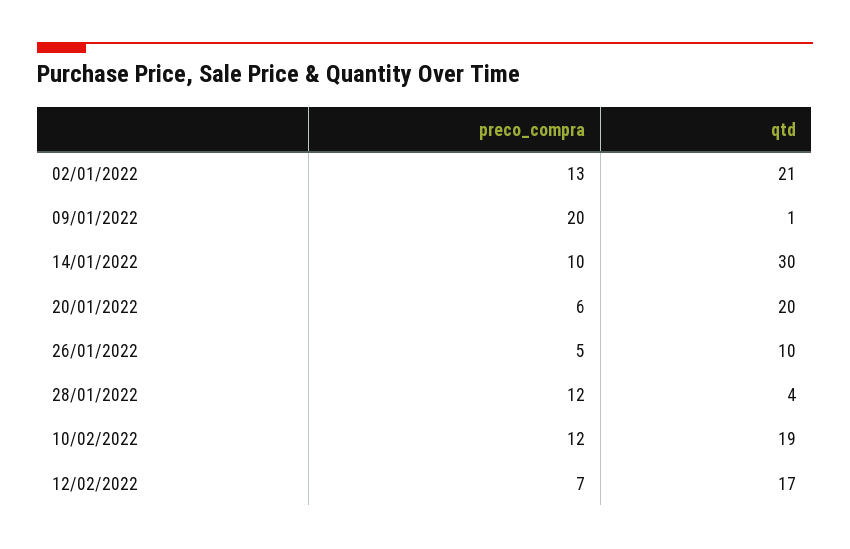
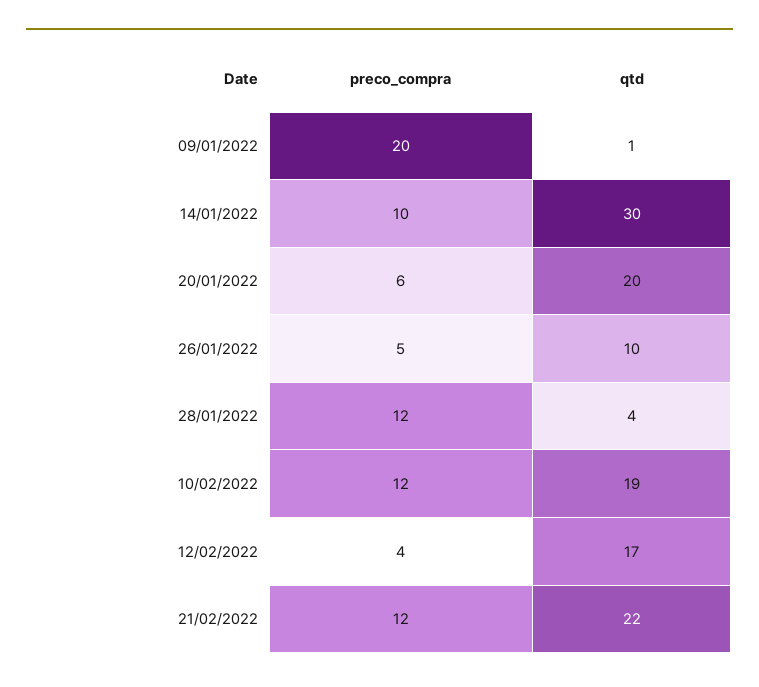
preco_compra, 02/01/2022: 13 -> none
qtd, 02/01/2022: 21 -> none
preco_compra, 12/02/2022: 7 -> 4
preco_compra, 21/02/2022: none -> 12
qtd, 21/02/2022: none -> 22

